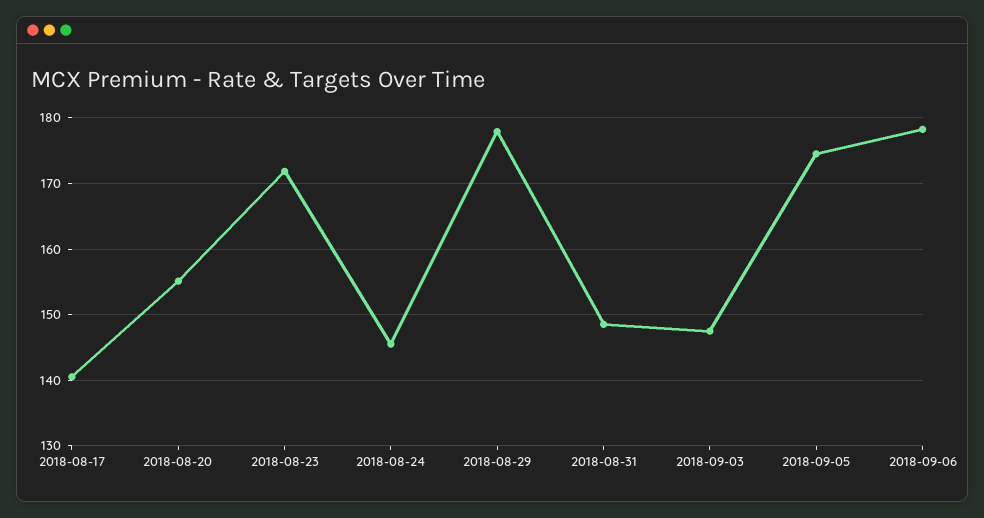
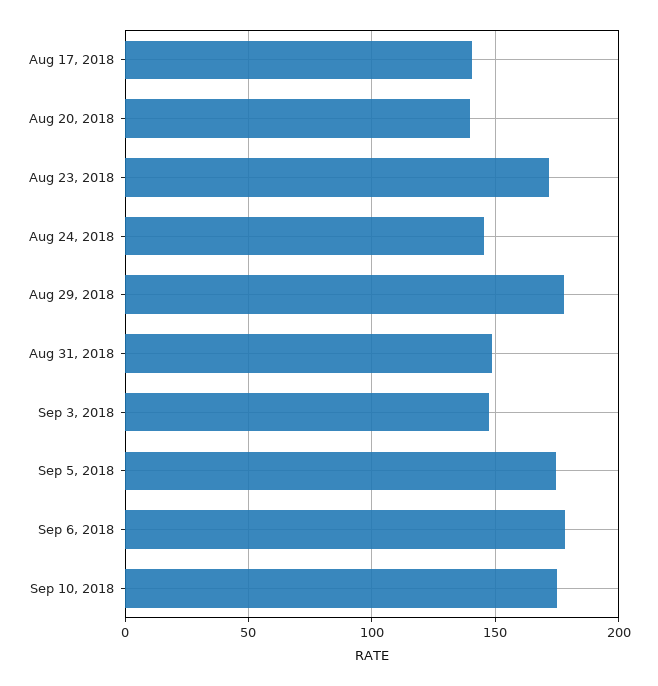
2018-08-20: 155 -> 140
Sep 10, 2018: none -> 175

